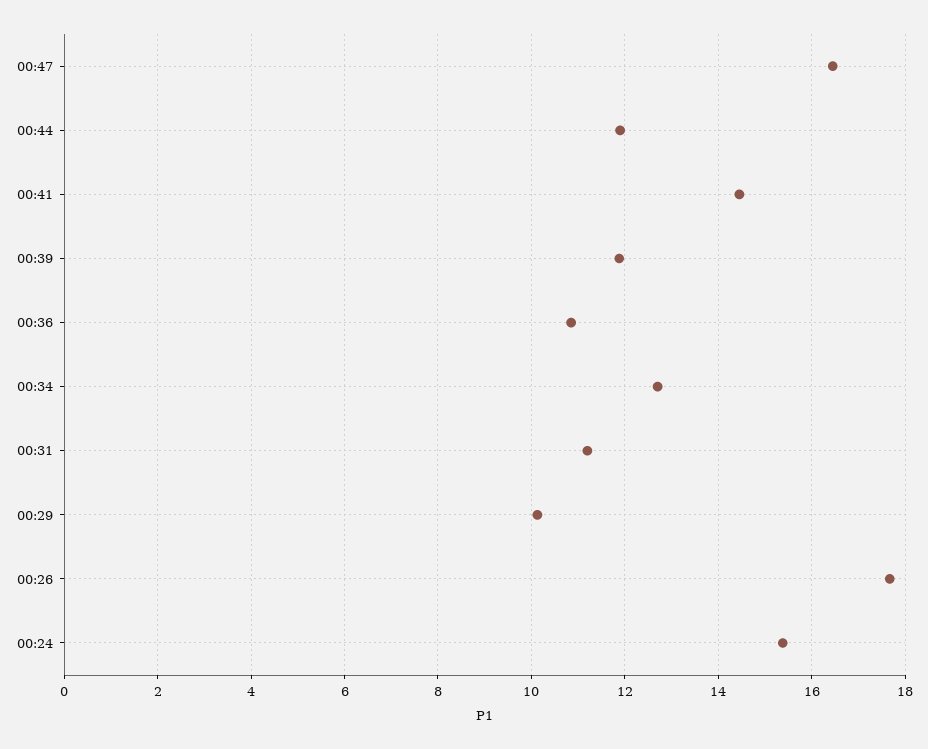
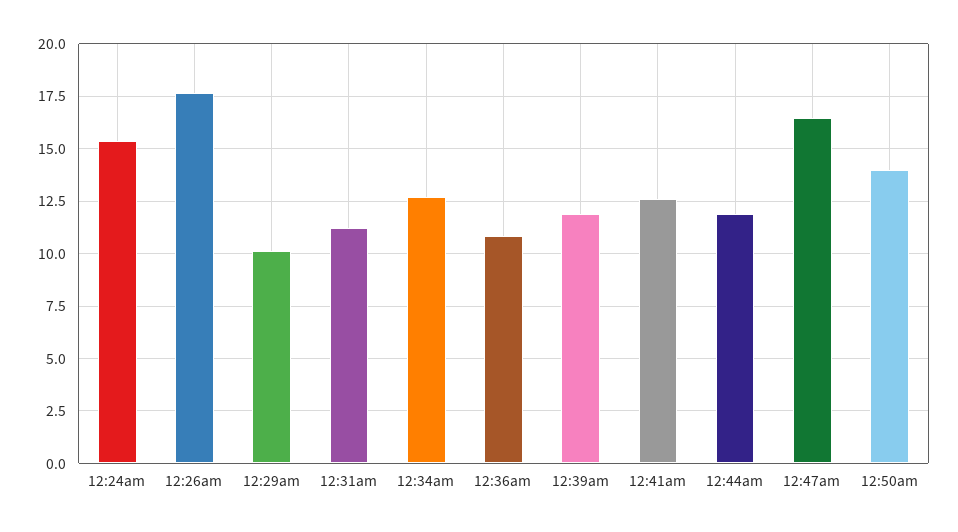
00:41: 14.4 -> 12.5
12:50am: none -> 14

